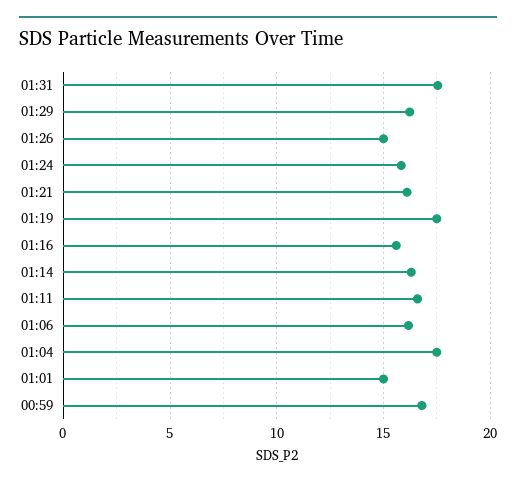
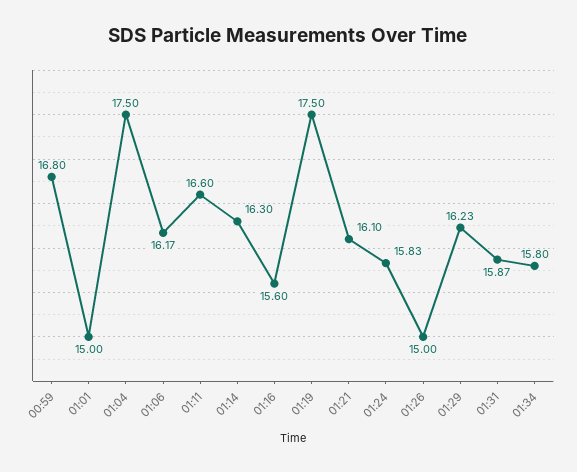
01:31: 17.5 -> 15.87
01:34: none -> 15.8

